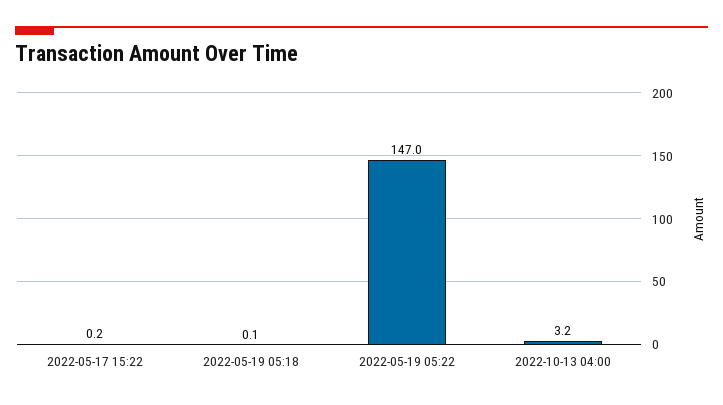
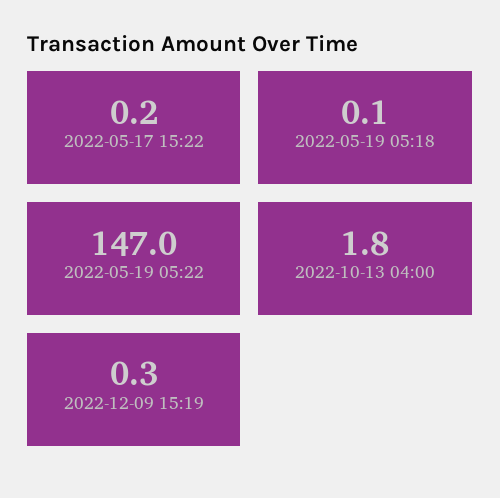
2022-10-13 04:00: 3.2 -> 1.8
2022-12-09 15:19: none -> 0.3

